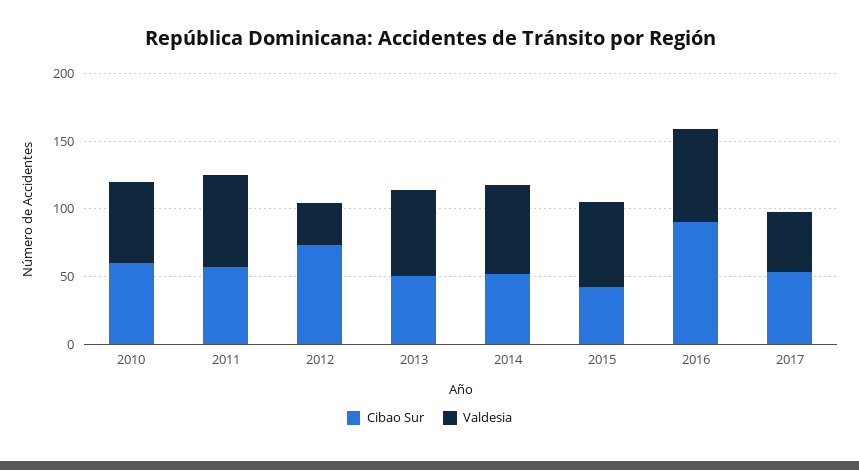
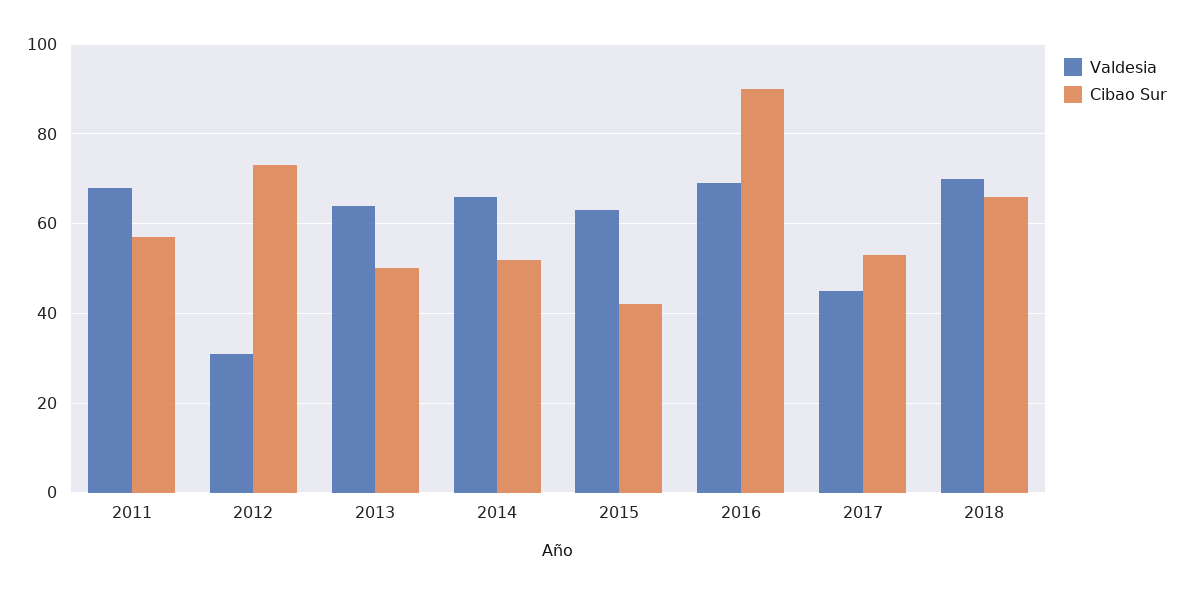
Cibao Sur, 2010: 60 -> none
Valdesia, 2010: 60 -> none
Valdesia, 2018: none -> 70
Cibao Sur, 2018: none -> 65

